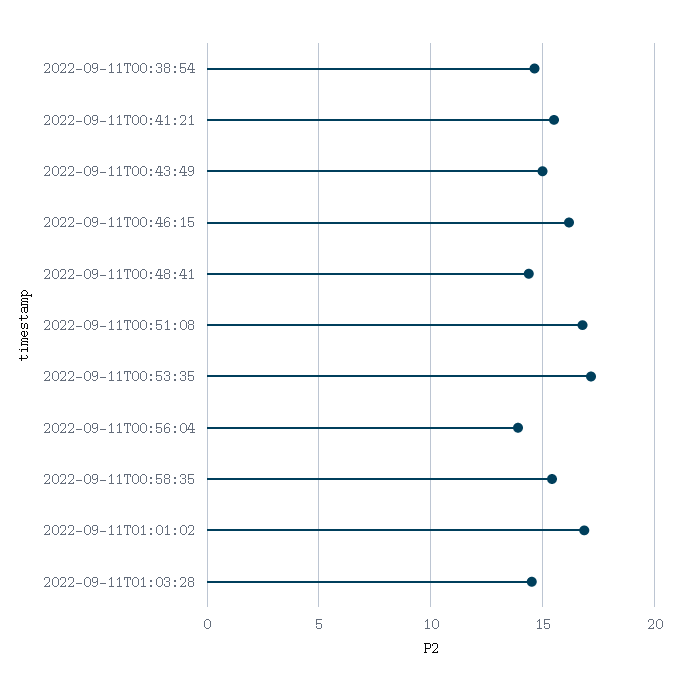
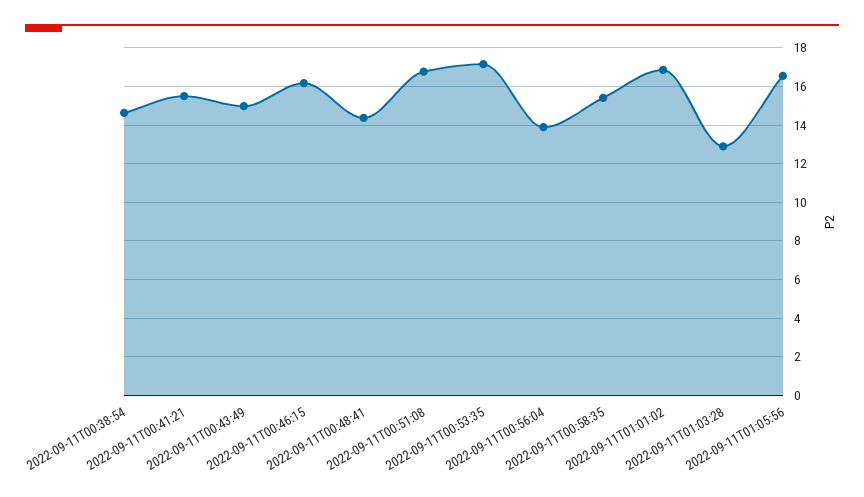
2022-09-11T01:03:28: 14.5 -> 13
2022-09-11T01:05:56: none -> 16.5

